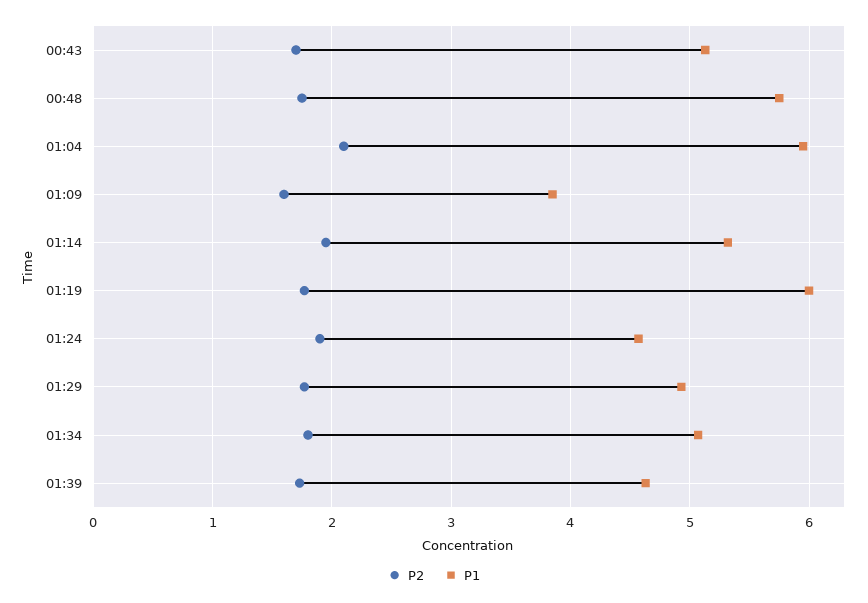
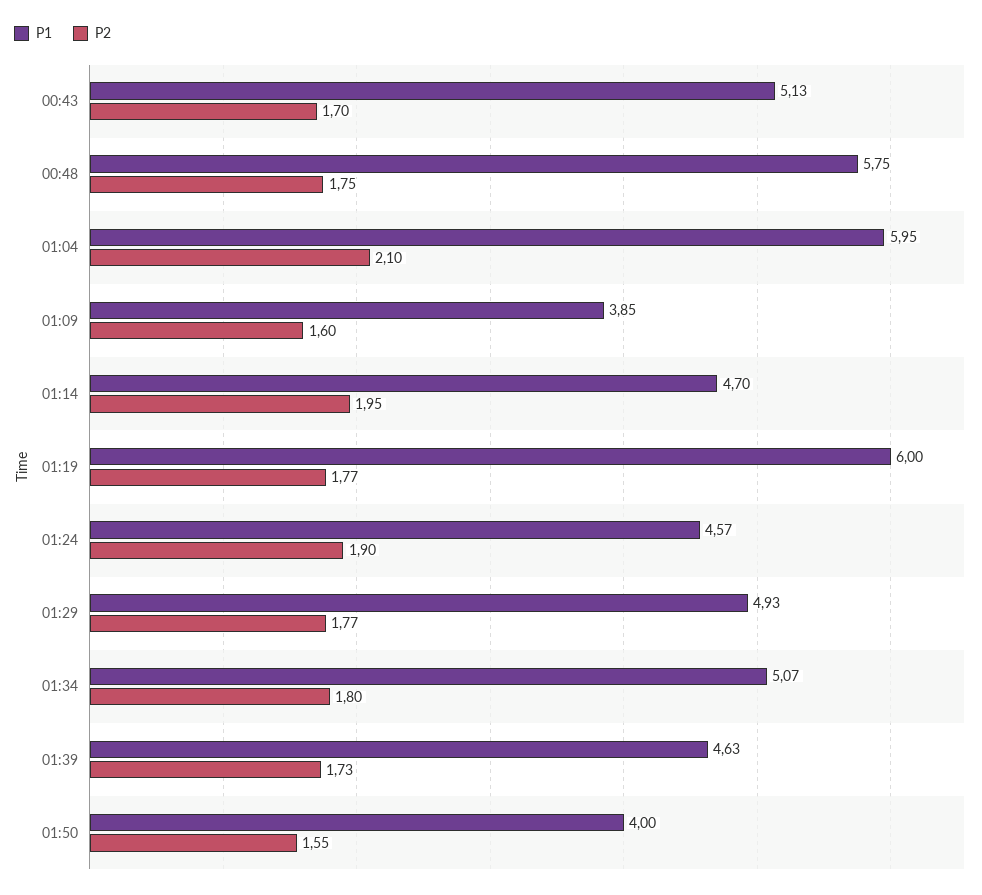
P1, 01:14: 5.3 -> 4.7
P1, 01:50: none -> 4
P2, 01:50: none -> 1.55

